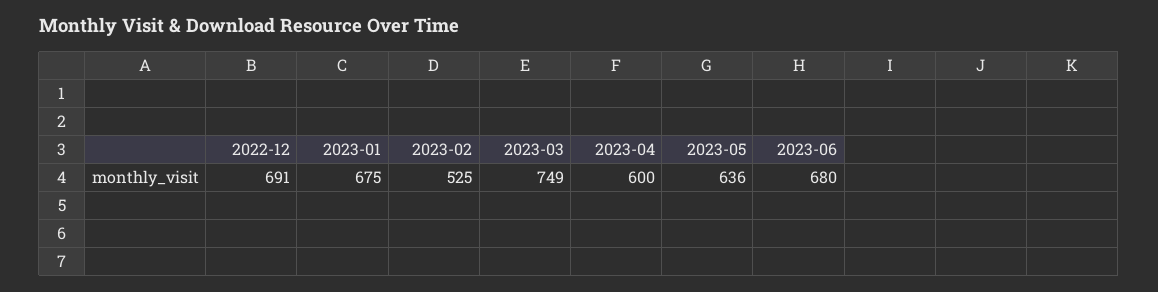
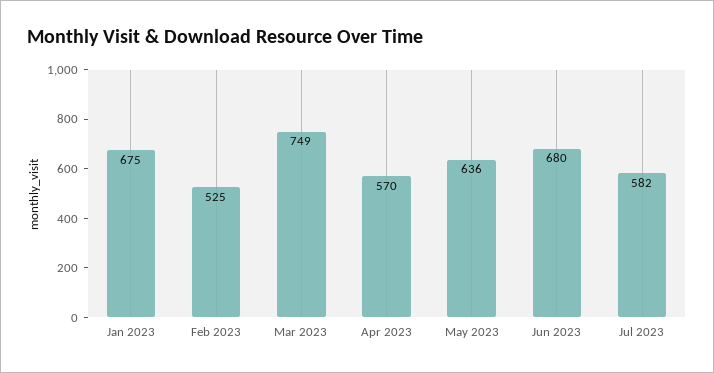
2022-12: 691 -> none
2023-04: 600 -> 570
Jul 2023: none -> 582

